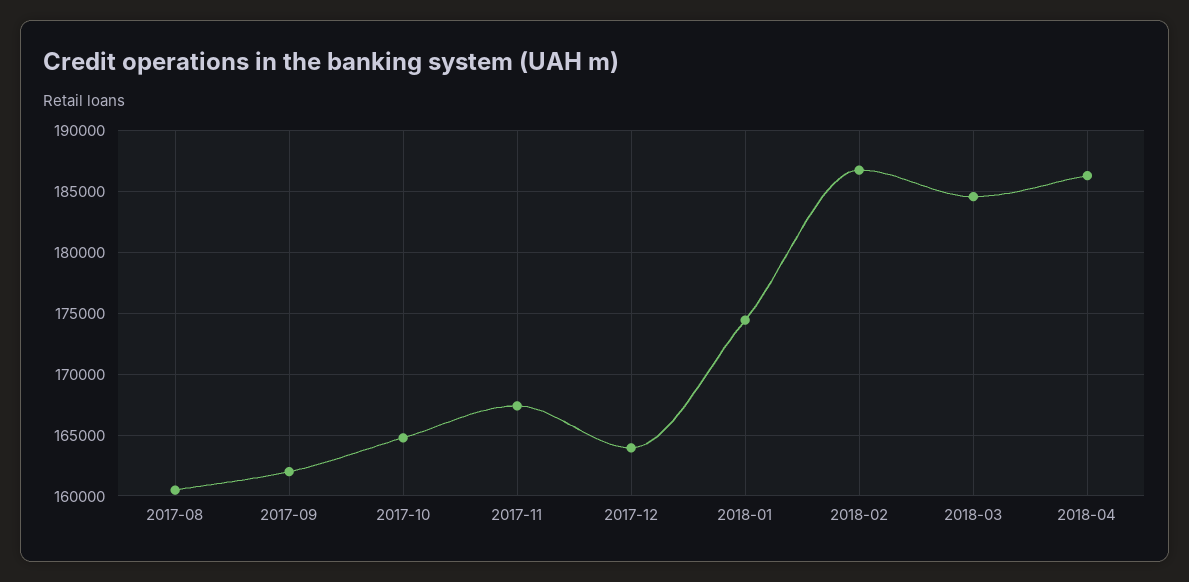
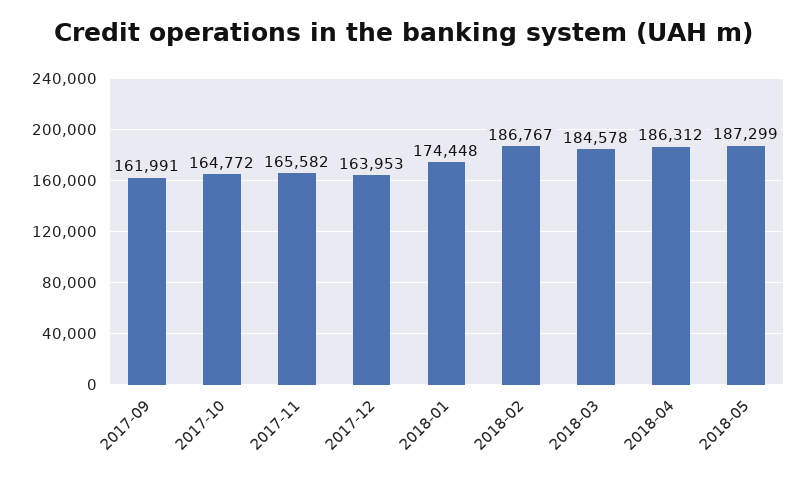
2017-08: 160500 -> none
2017-11: 167500 -> 165582
2018-05: none -> 187299

